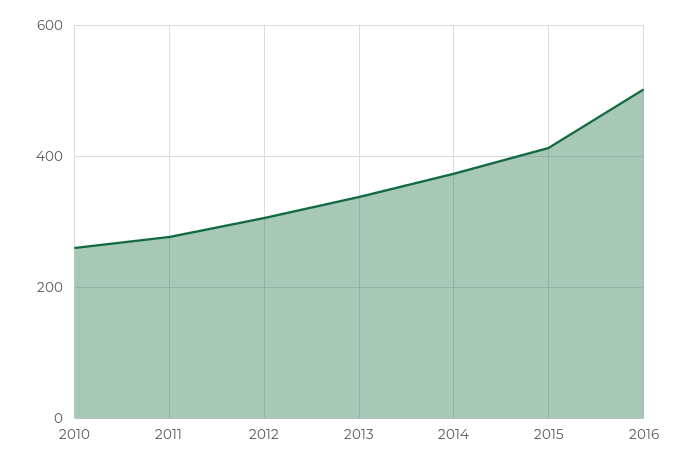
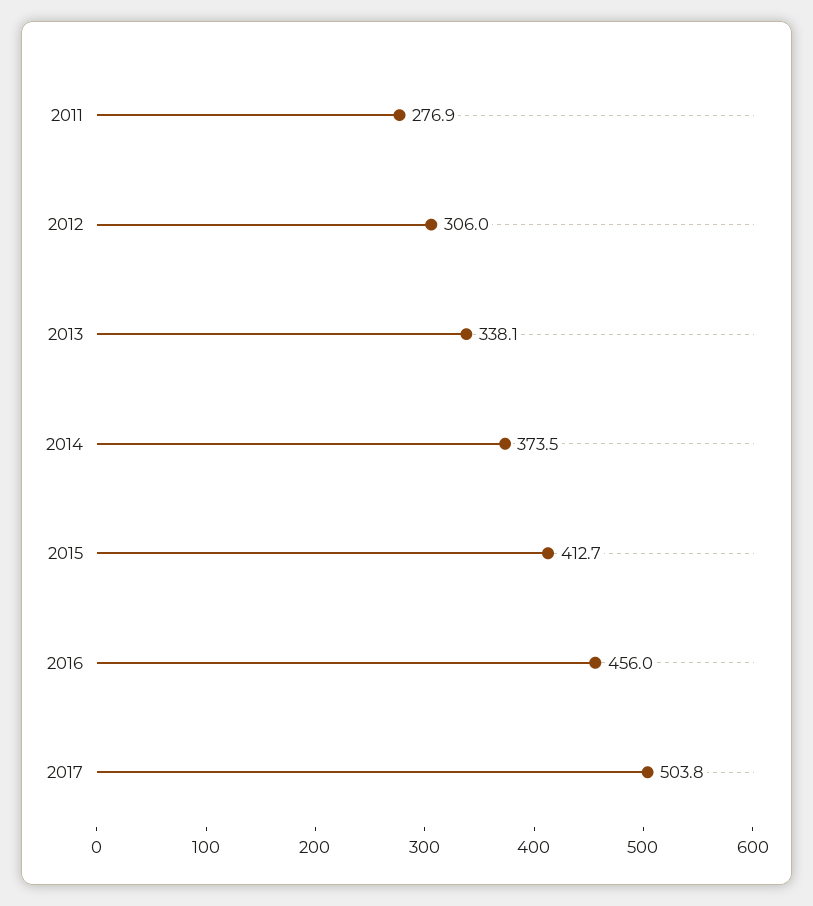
2010: 260 -> none
2016: 500 -> 456
2017: none -> 503.8

